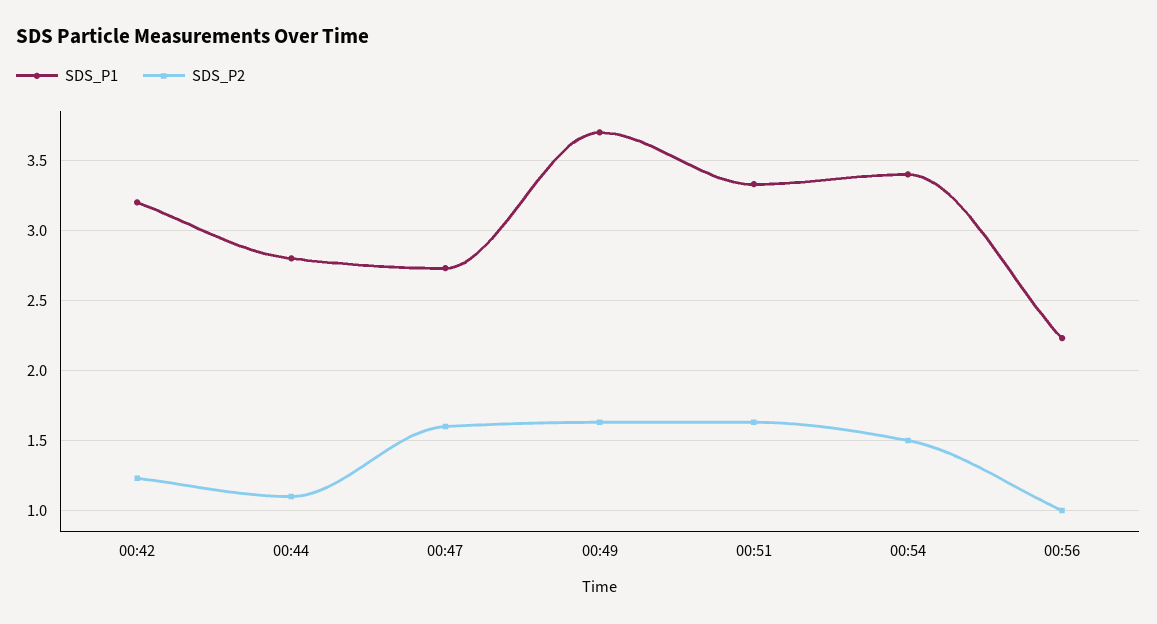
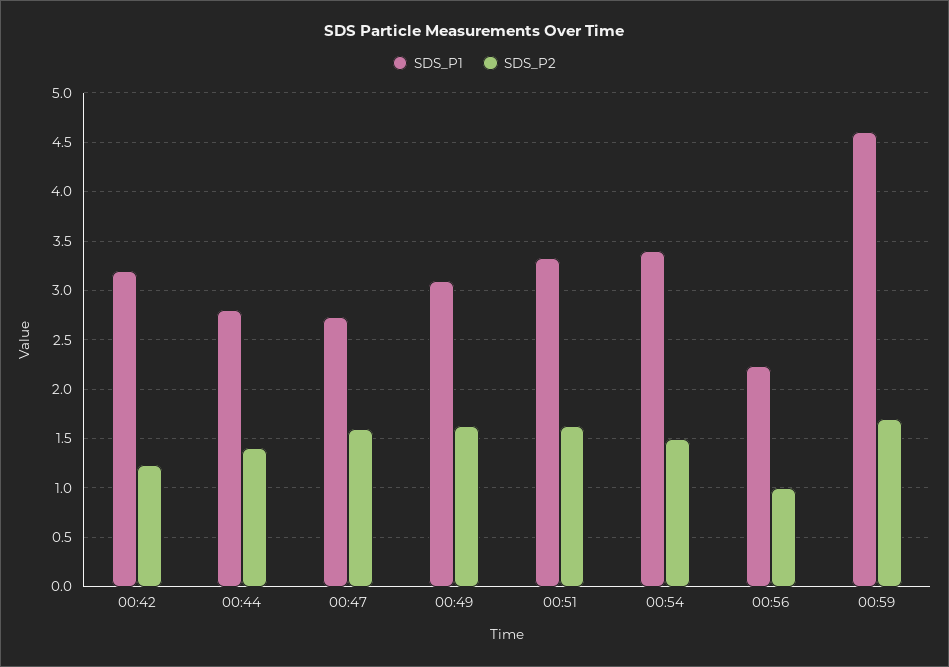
SDS_P2, 00:44: 1.1 -> 1.4
SDS_P1, 00:49: 3.7 -> 3.1
SDS_P1, 00:59: none -> 4.6
SDS_P2, 00:59: none -> 1.7

